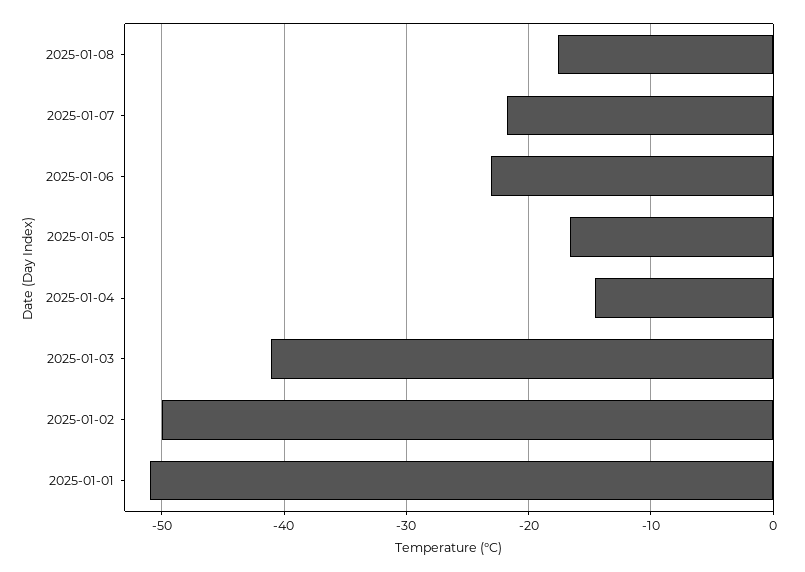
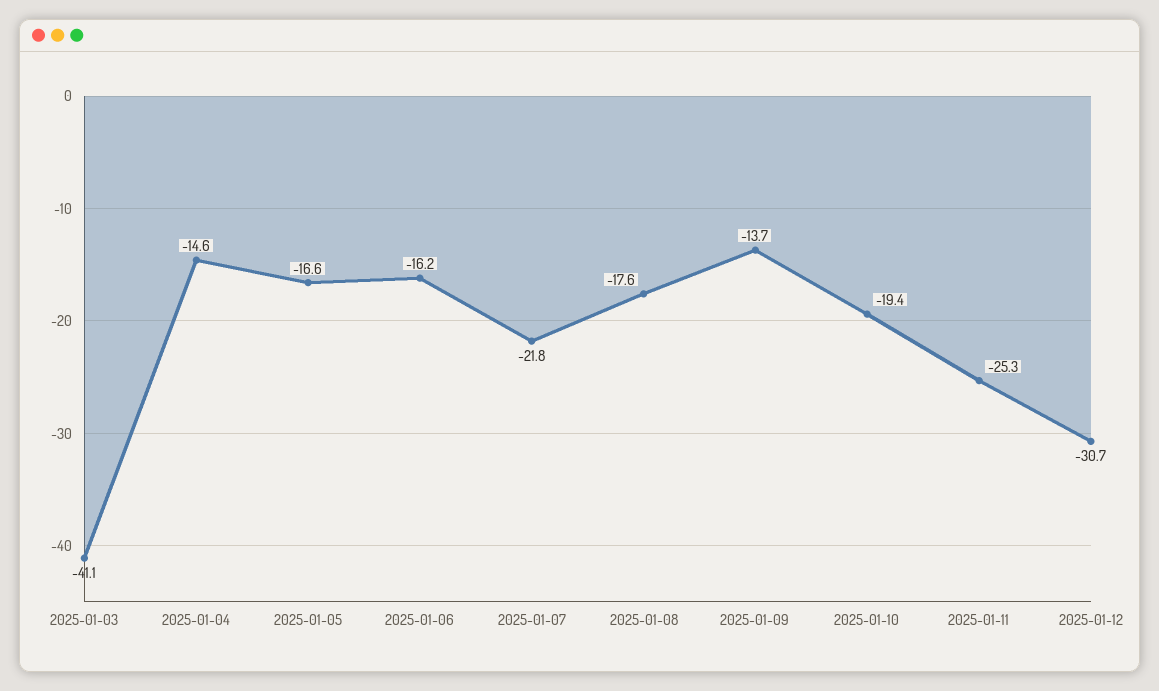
2025-01-06: -23 -> -16.2
2025-01-02: -50 -> none
2025-01-01: -51 -> none
2025-01-09: none -> -13.7
2025-01-10: none -> -19.4
2025-01-11: none -> -25.3
2025-01-12: none -> -30.7

